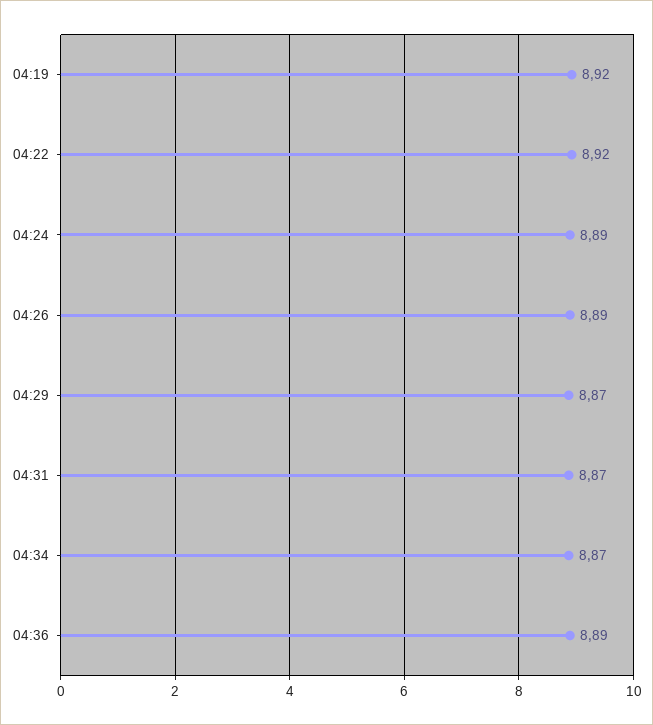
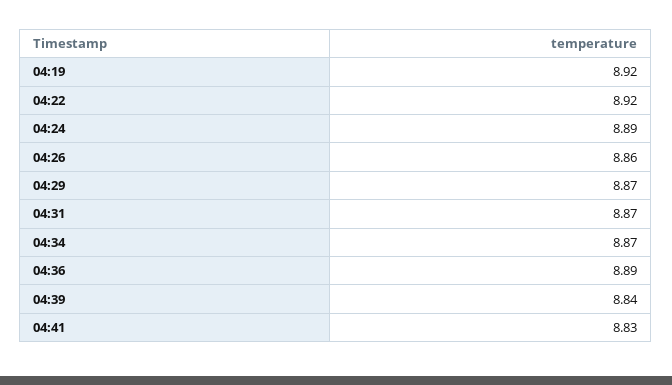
04:26: 8.89 -> 8.86
04:39: none -> 8.84
04:41: none -> 8.83

